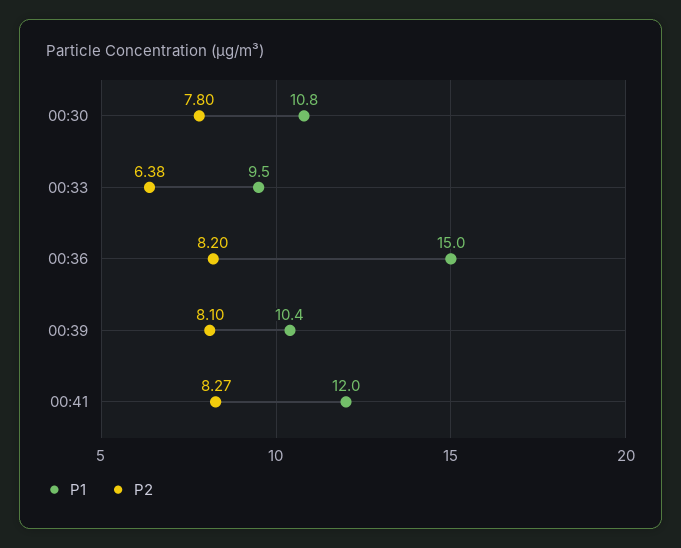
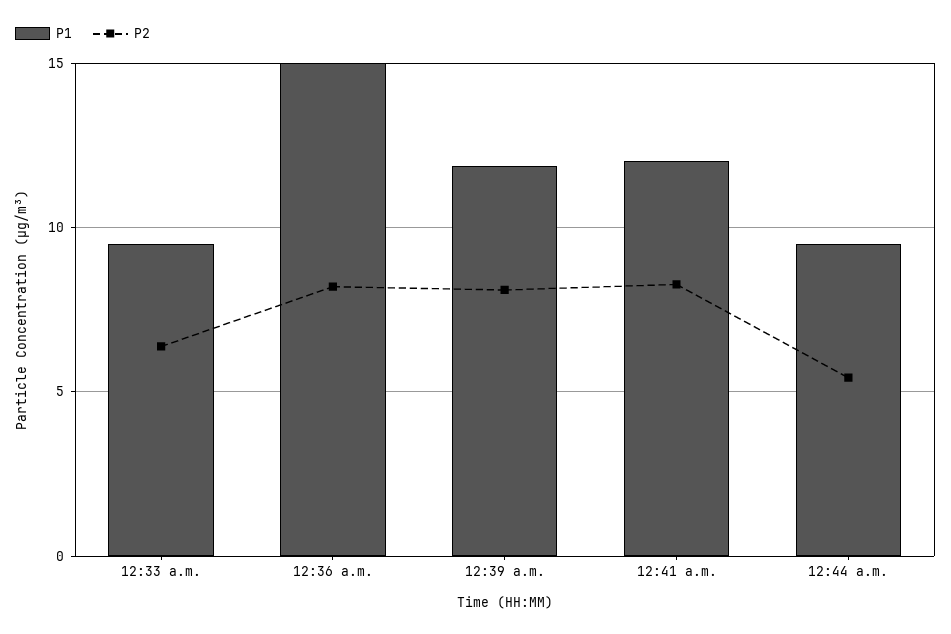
P1, 00:30: 10.8 -> none
P2, 00:30: 7.8 -> none
P1, 00:39: 10.4 -> 12
P1, 12:44 a.m.: none -> 9.5
P2, 12:44 a.m.: none -> 5.5

